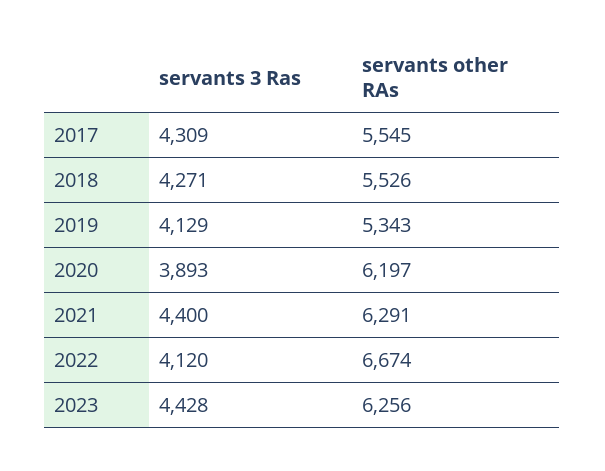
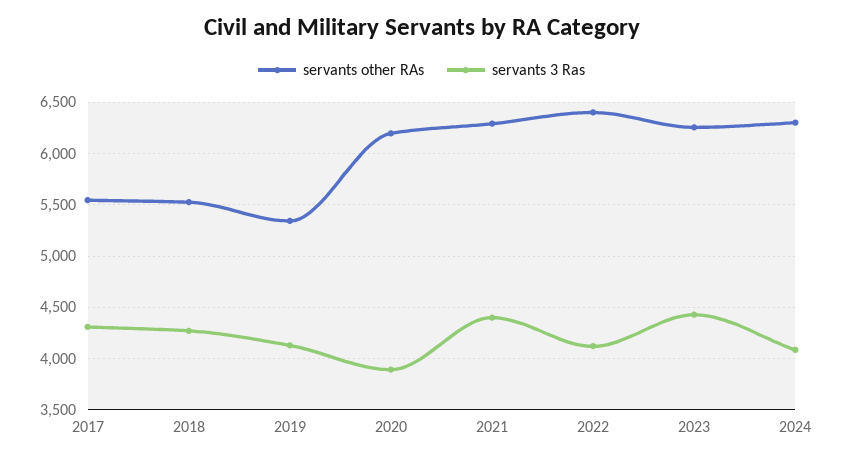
servants other RAs, 2022: 6674 -> 6400
servants other RAs, 2024: none -> 6300
servants 3 Ras, 2024: none -> 4100

